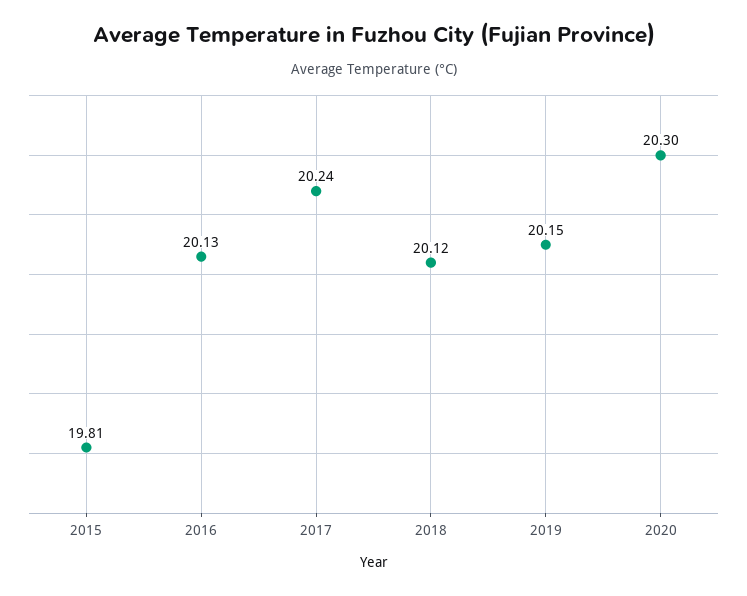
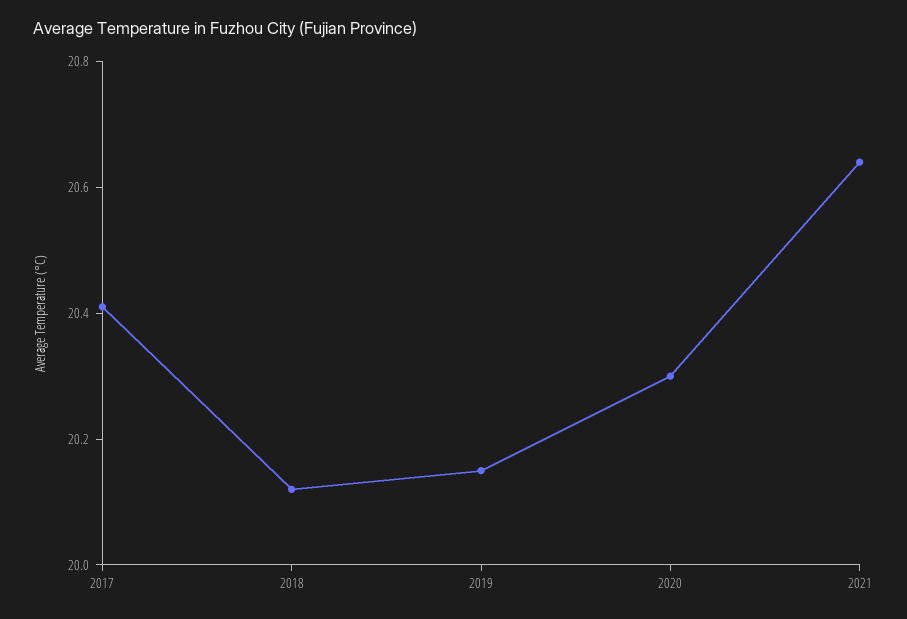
2015: 19.81 -> none
2016: 20.13 -> none
2017: 20.24 -> 20.4
2021: none -> 20.65

